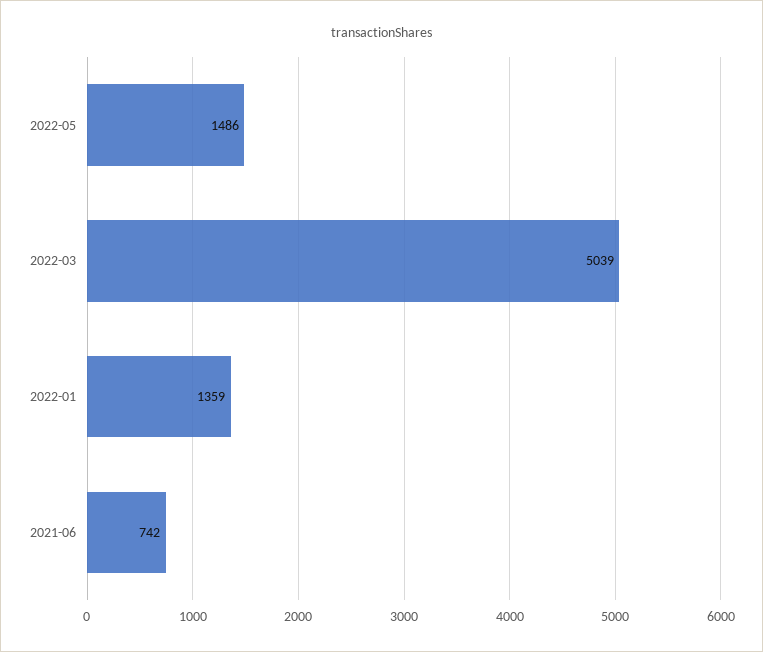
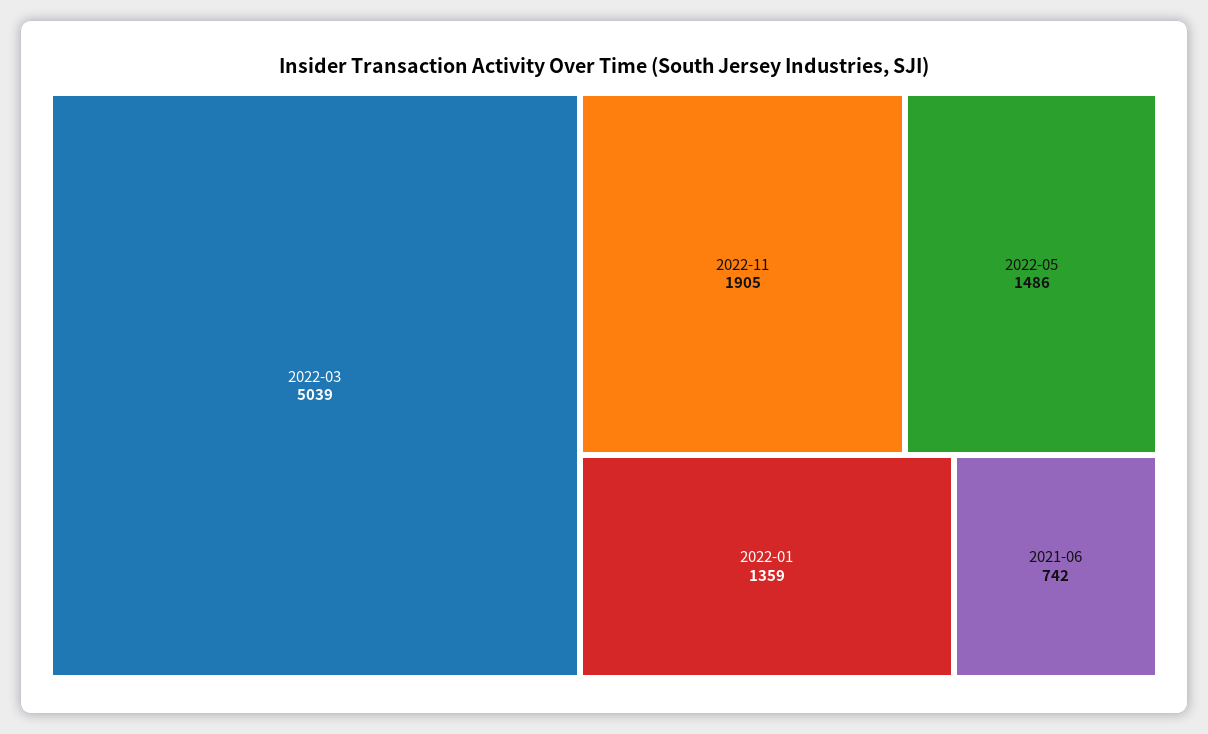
2022-11: none -> 1905

